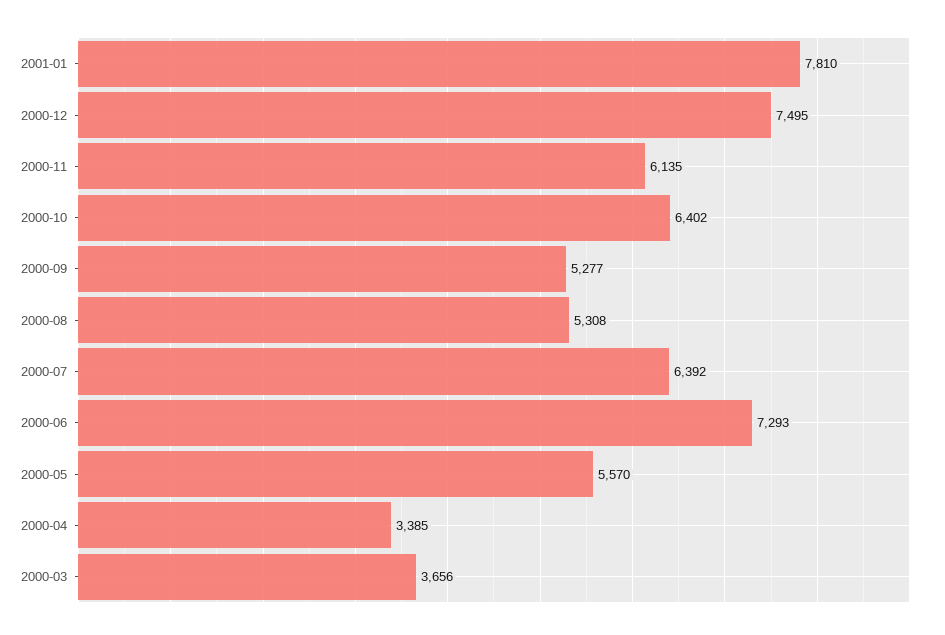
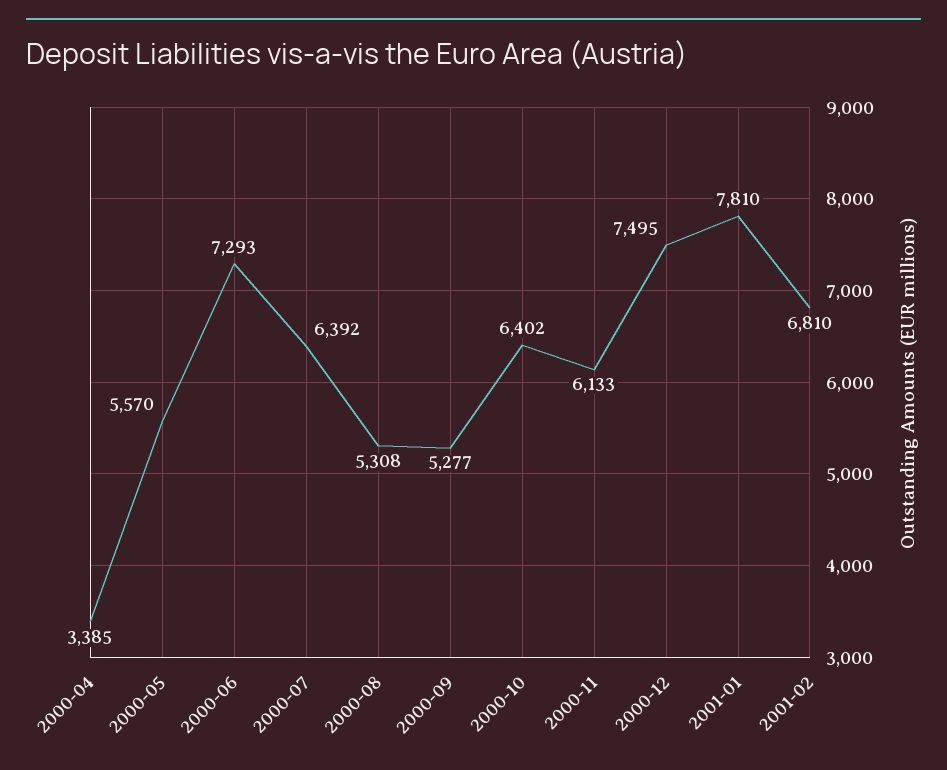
2000-11: 6135 -> 6133
2000-03: 3656 -> none
2001-02: none -> 6810

